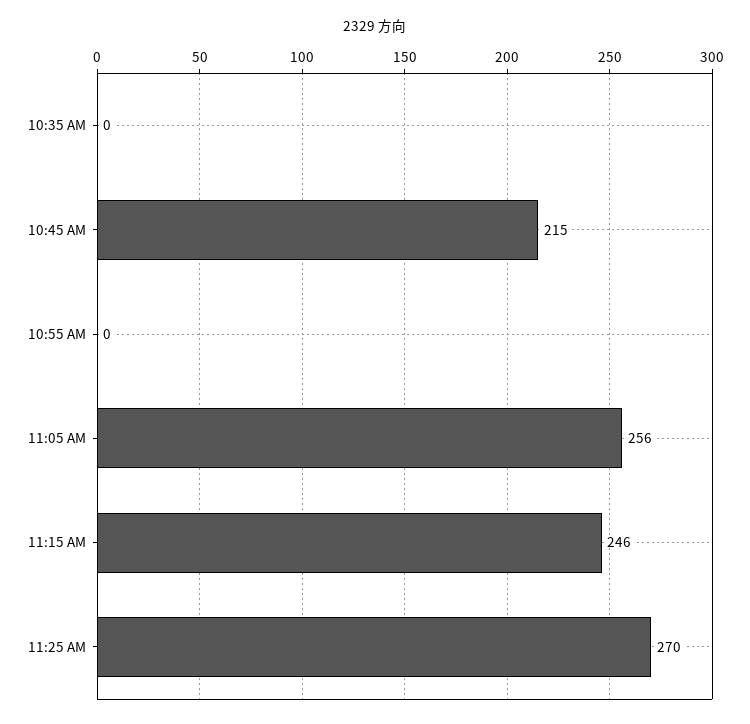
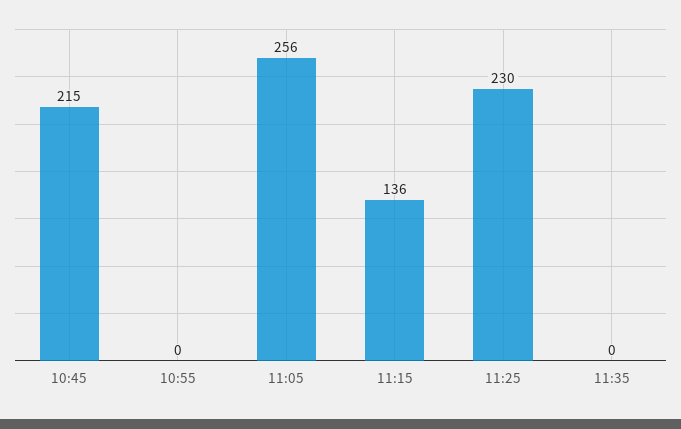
10:35 AM: 0 -> none
11:15 AM: 246 -> 136
11:25 AM: 270 -> 230
11:35: none -> 0

